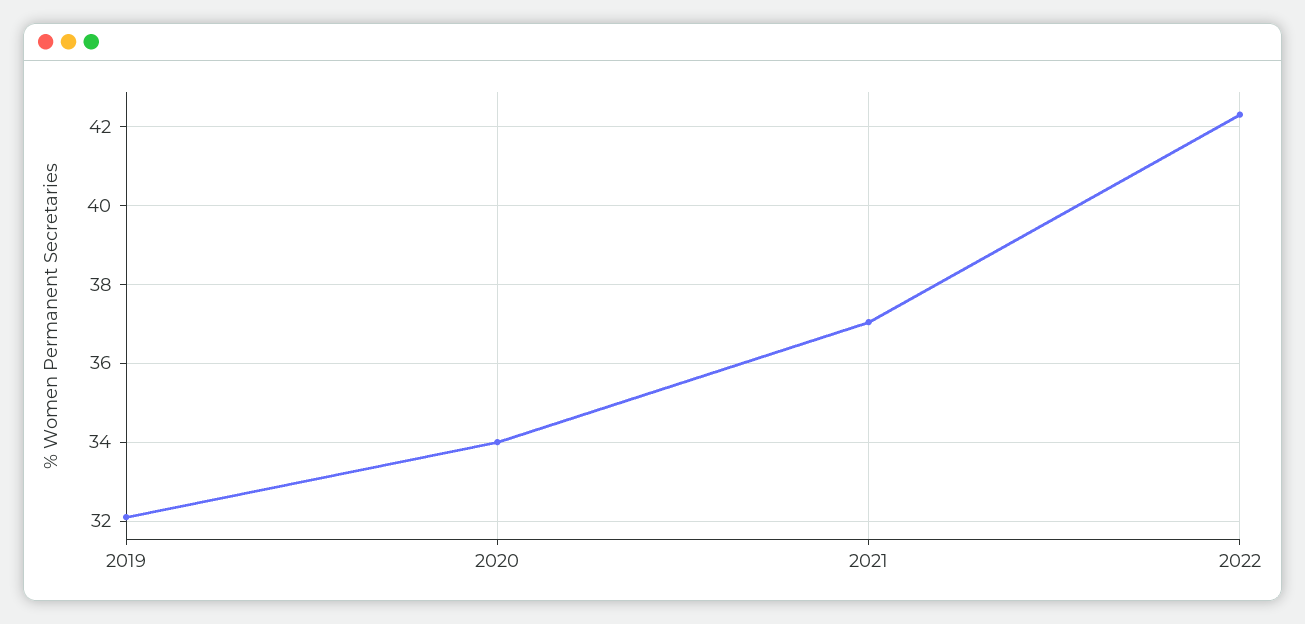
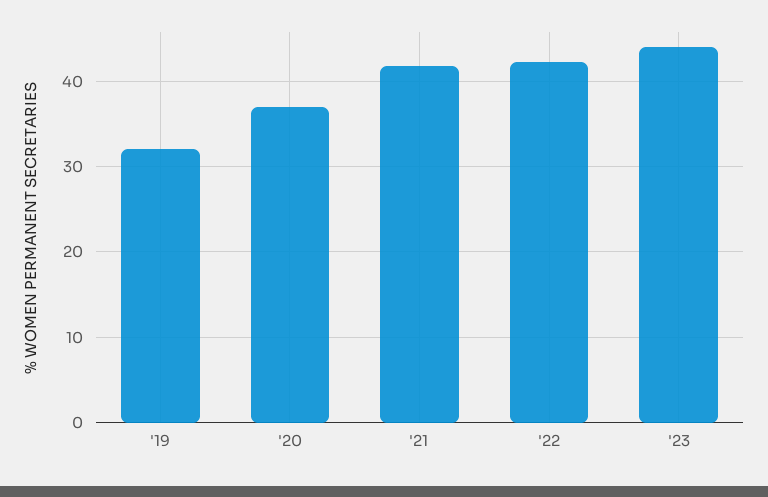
2020: 34 -> 37
2021: 37 -> 42
'23: none -> 44

